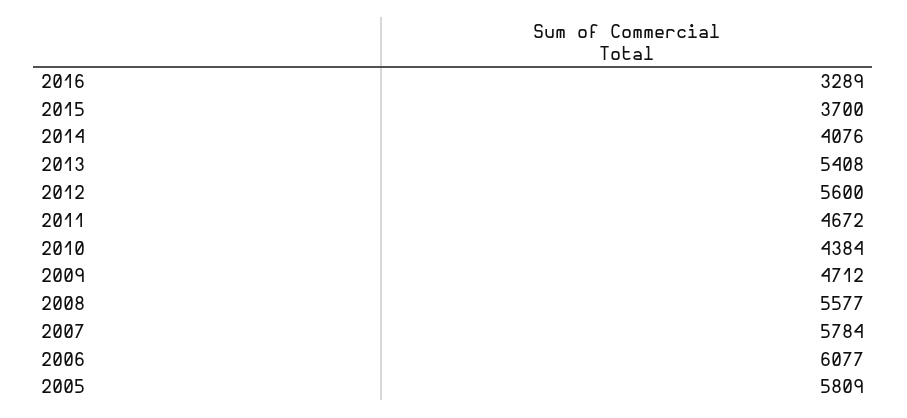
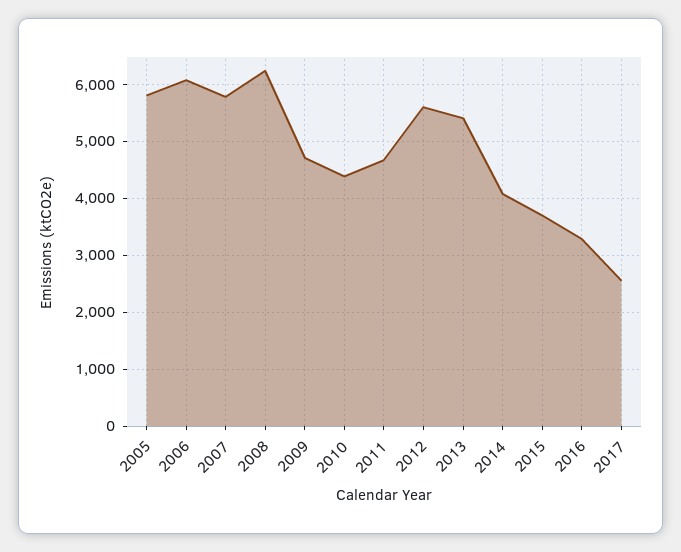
2008: 5577 -> 6200
2017: none -> 2600

